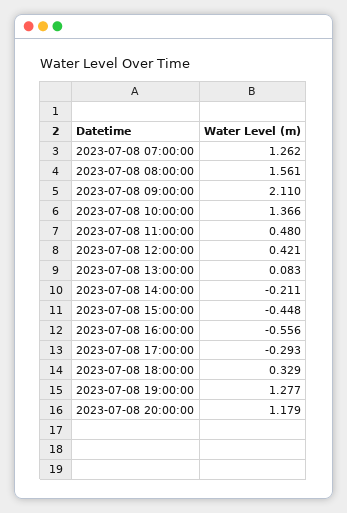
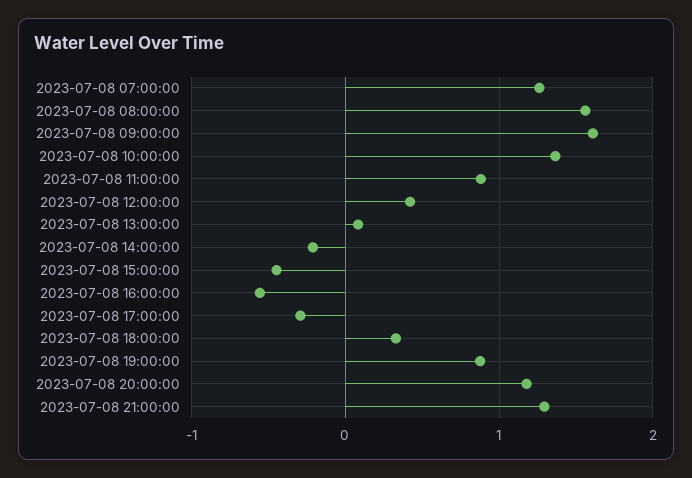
2023-07-08 09:00:00: 2.11 -> 1.6
2023-07-08 11:00:00: 0.48 -> 0.9
2023-07-08 19:00:00: 1.277 -> 0.9
2023-07-08 21:00:00: none -> 1.3

